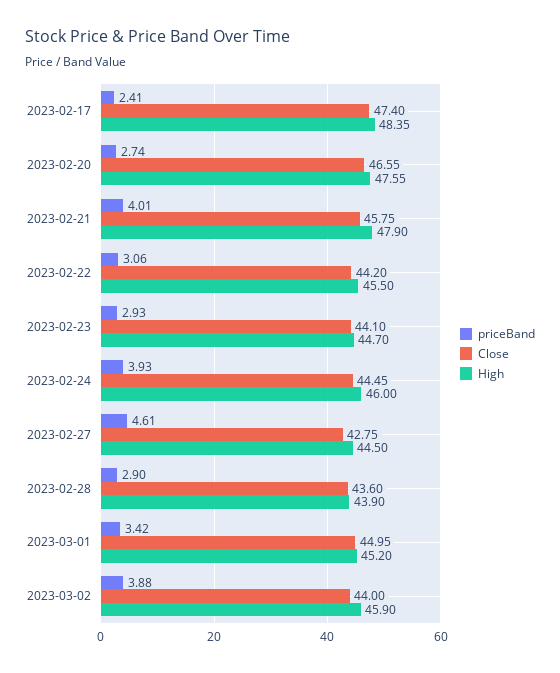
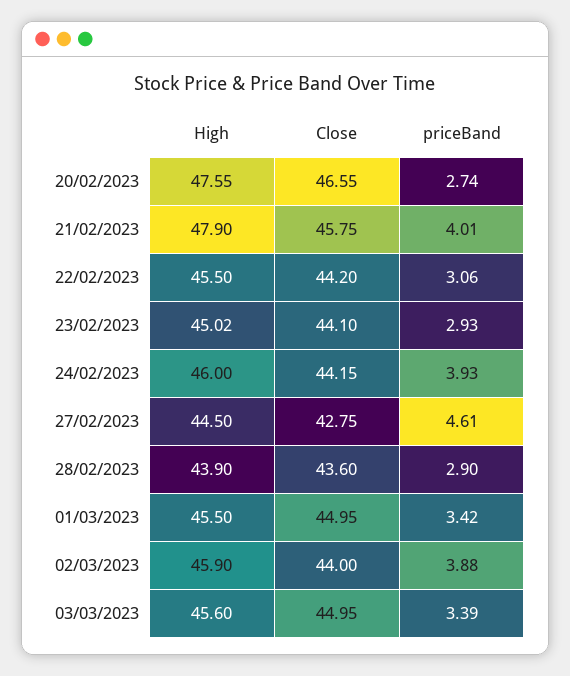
priceBand, 2023-02-17: 2.41 -> none
Close, 2023-02-17: 47.4 -> none
High, 2023-02-17: 48.35 -> none
High, 2023-02-23: 44.7 -> 45.02
Close, 2023-02-24: 44.45 -> 44.15
High, 2023-03-01: 45.2 -> 45.5
High, 03/03/2023: none -> 45.6
Close, 03/03/2023: none -> 44.95
priceBand, 03/03/2023: none -> 3.39

